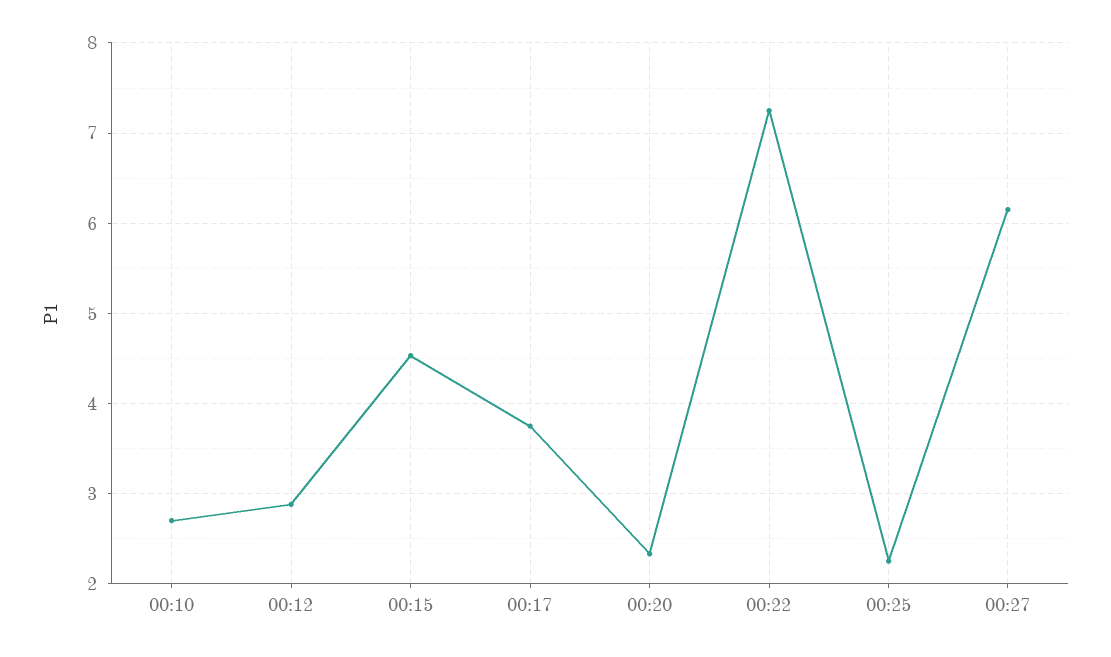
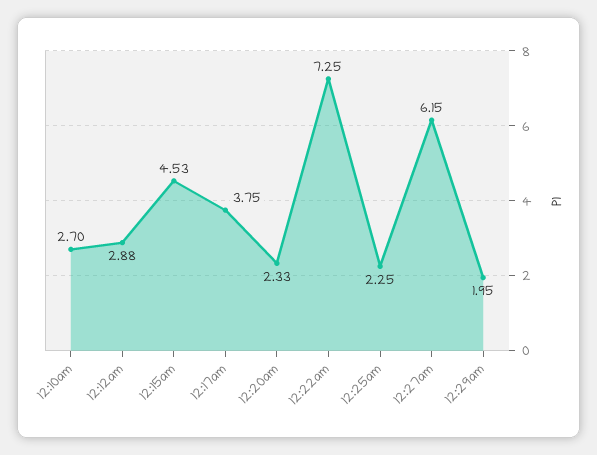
12:29am: none -> 1.95

